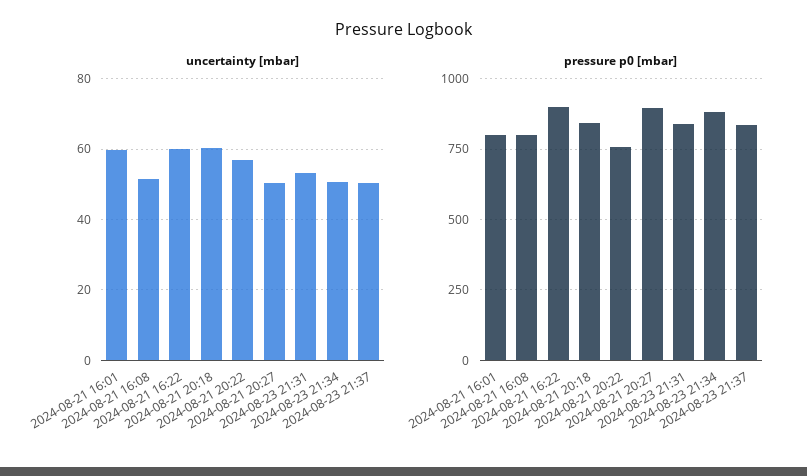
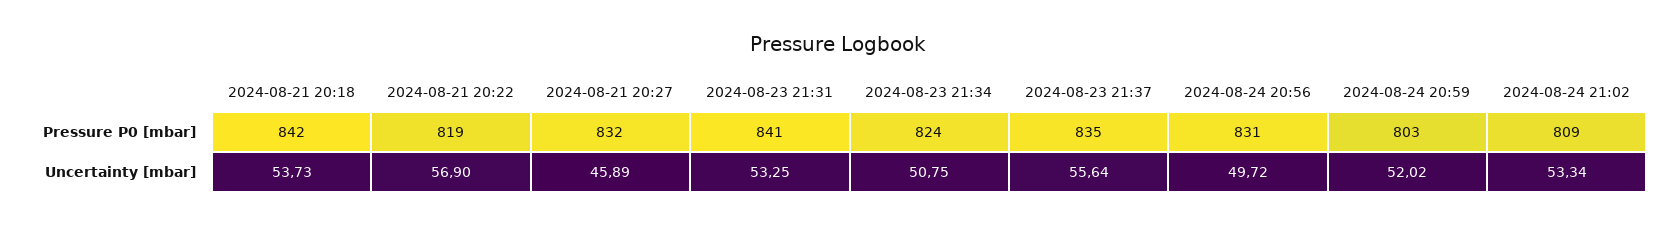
uncertainty [mbar], 2024-08-21 16:01: 60 -> none
uncertainty [mbar], 2024-08-21 16:08: 52 -> none
uncertainty [mbar], 2024-08-21 16:22: 60 -> none
uncertainty [mbar], 2024-08-21 20:18: 60 -> 53.73
uncertainty [mbar], 2024-08-21 20:27: 50 -> 45.89
uncertainty [mbar], 2024-08-23 21:37: 50 -> 55.64
pressure p0 [mbar], 2024-08-21 16:01: 800 -> none
pressure p0 [mbar], 2024-08-21 16:08: 800 -> none
pressure p0 [mbar], 2024-08-21 16:22: 900 -> none
pressure p0 [mbar], 2024-08-21 20:22: 750 -> 819
pressure p0 [mbar], 2024-08-21 20:27: 900 -> 832
pressure p0 [mbar], 2024-08-23 21:34: 875 -> 824
pressure p0 [mbar], 2024-08-24 20:56: none -> 831
pressure p0 [mbar], 2024-08-24 20:59: none -> 803
pressure p0 [mbar], 2024-08-24 21:02: none -> 809
uncertainty [mbar], 2024-08-24 20:56: none -> 49.72
uncertainty [mbar], 2024-08-24 20:59: none -> 52.02
uncertainty [mbar], 2024-08-24 21:02: none -> 53.34

